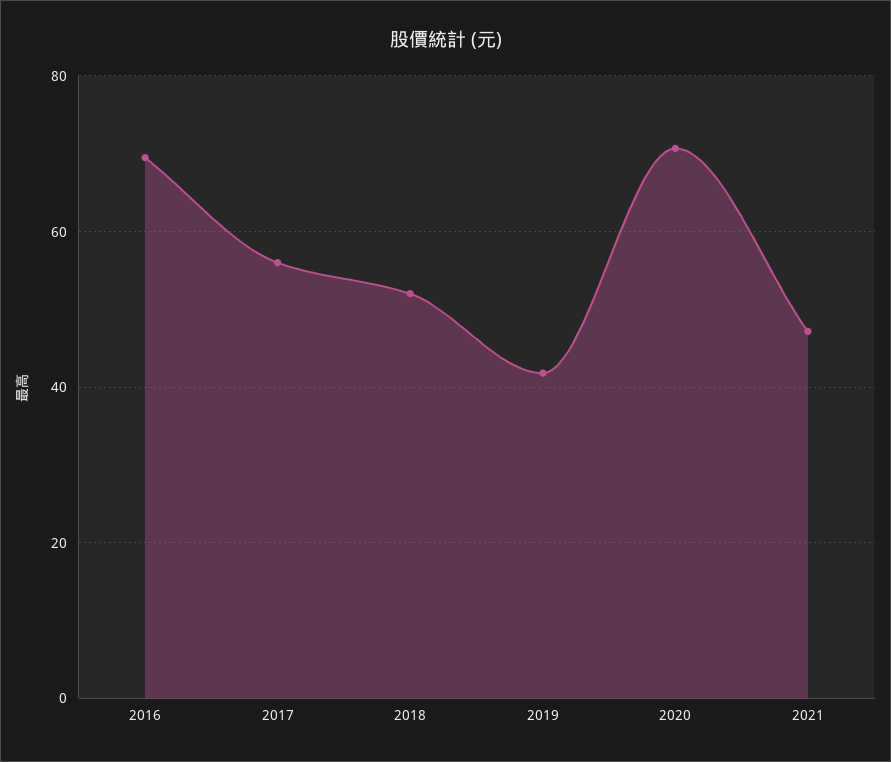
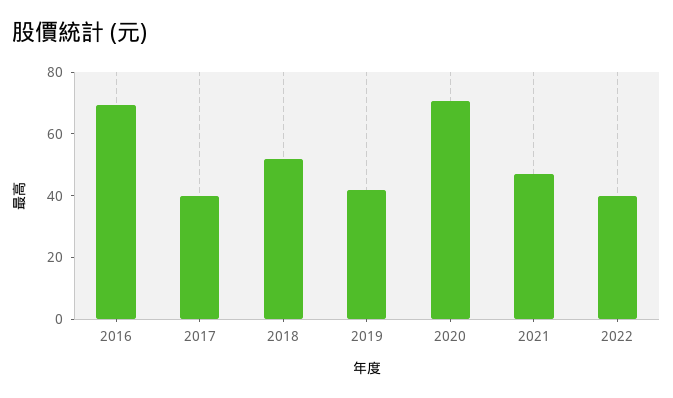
2017: 56 -> 40
2022: none -> 40

